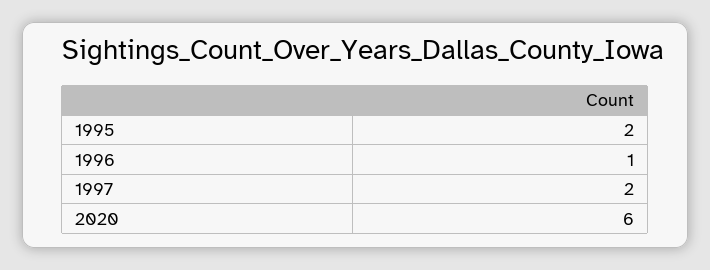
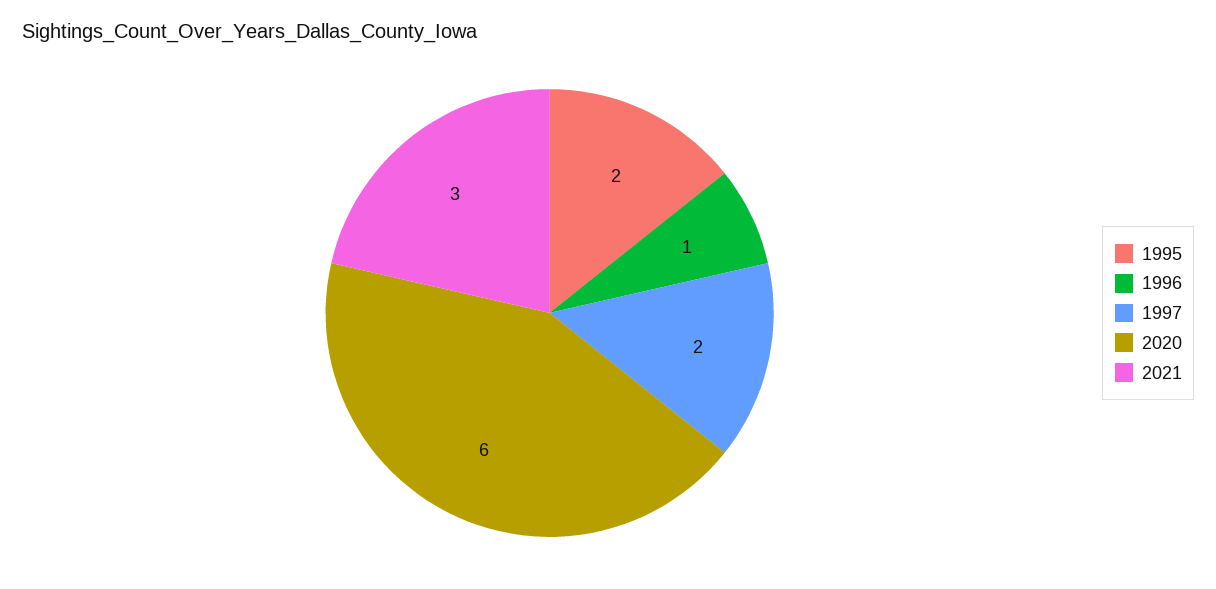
2021: none -> 3

